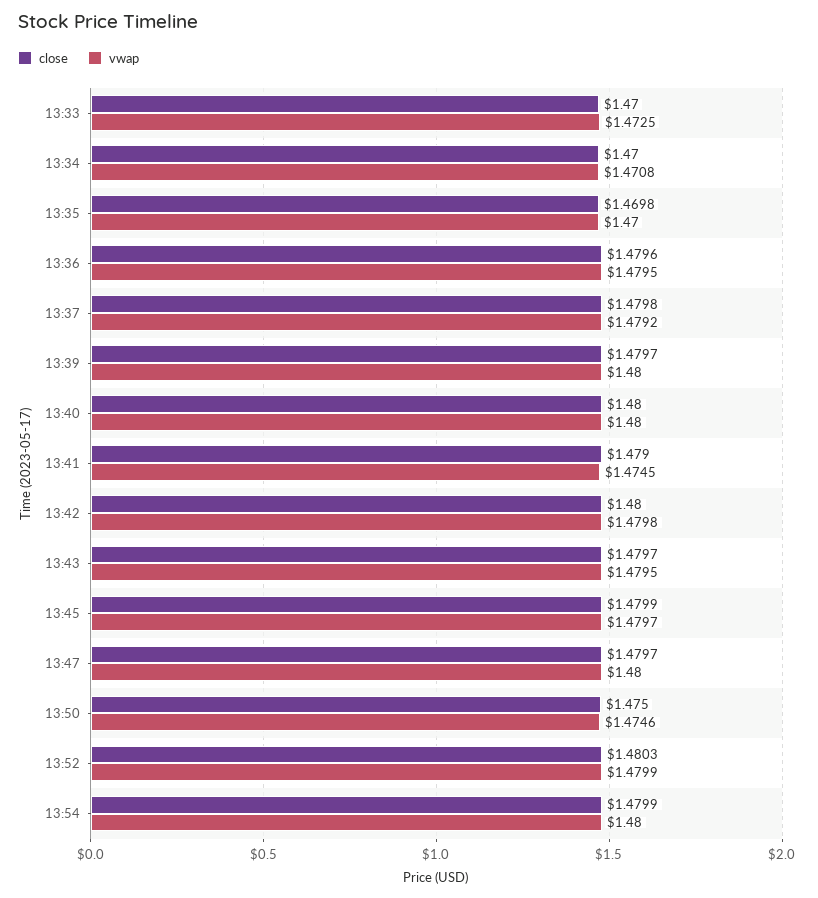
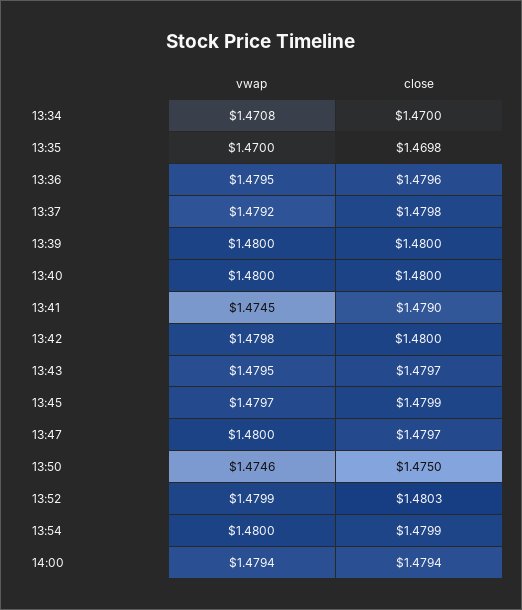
close, 13:33: 1.47 -> none
vwap, 13:33: 1.4725 -> none
close, 13:39: 1.4797 -> 1.48
vwap, 14:00: none -> 1.4794
close, 14:00: none -> 1.4794

